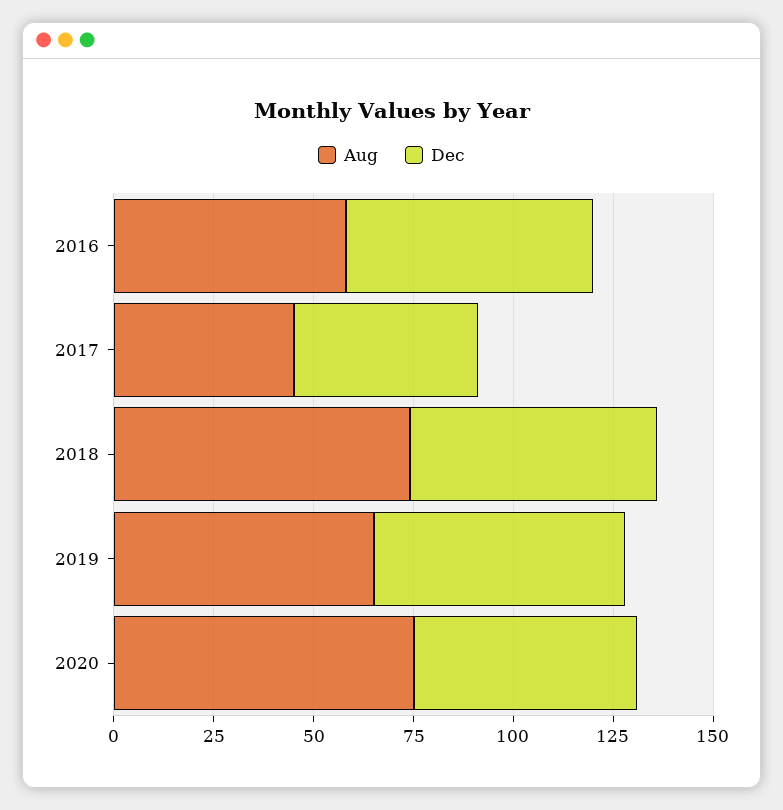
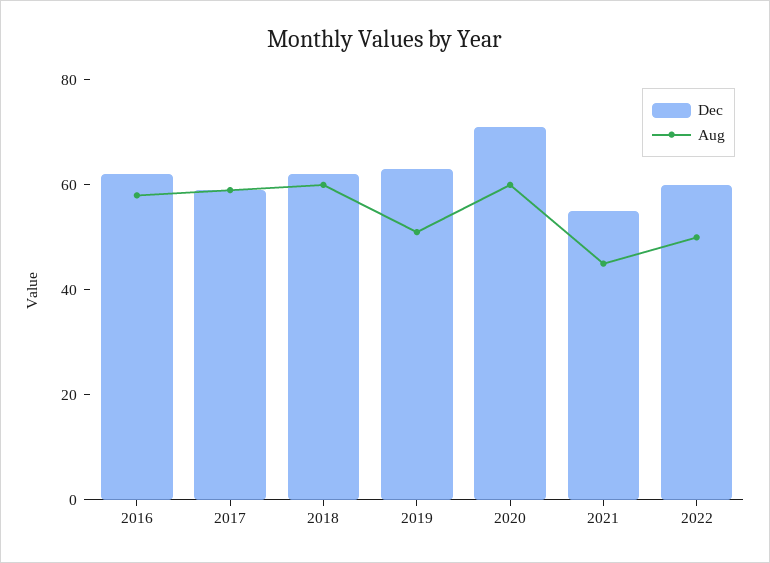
Aug, 2017: 45 -> 60
Dec, 2017: 45 -> 60
Aug, 2018: 75 -> 60
Aug, 2019: 65 -> 50
Aug, 2020: 75 -> 60
Dec, 2020: 55 -> 70
Dec, 2021: none -> 55
Aug, 2021: none -> 45
Dec, 2022: none -> 60
Aug, 2022: none -> 50

